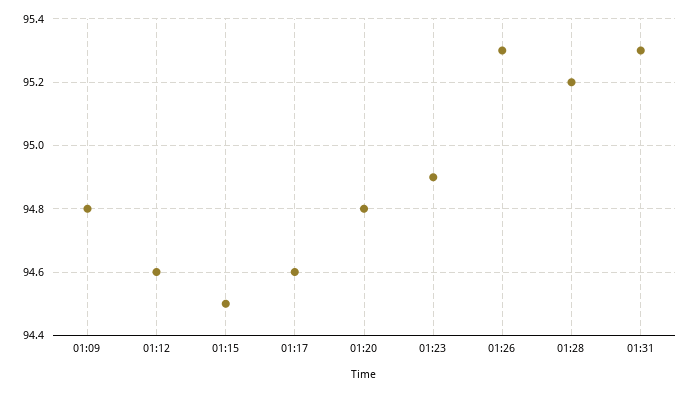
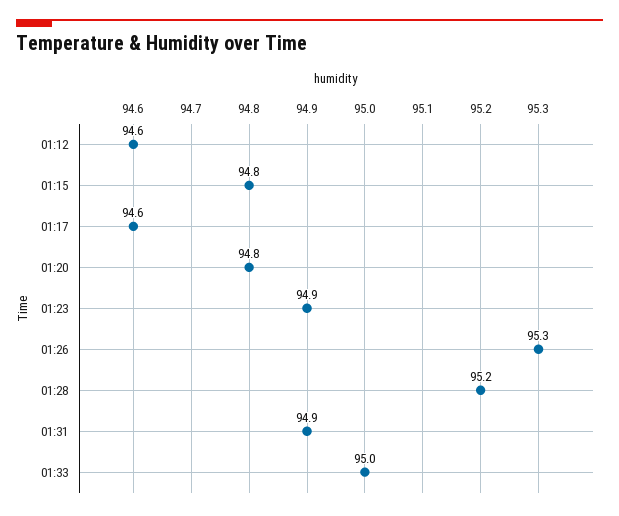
01:09: 94.8 -> none
01:15: 94.5 -> 94.8
01:31: 95.3 -> 94.9
01:33: none -> 95

